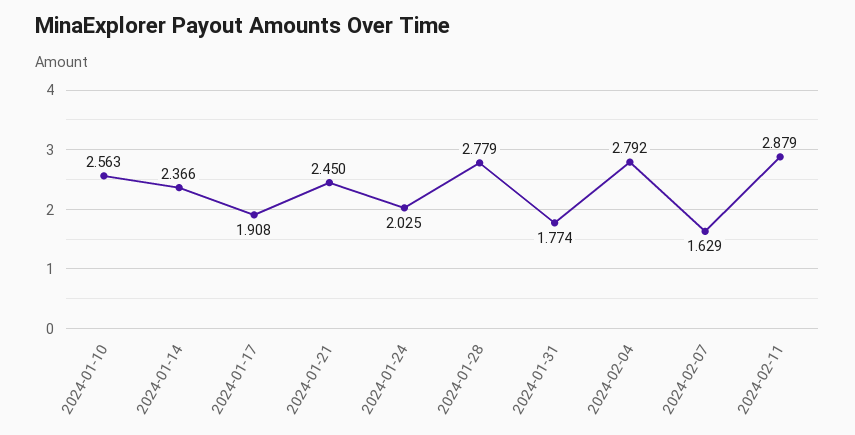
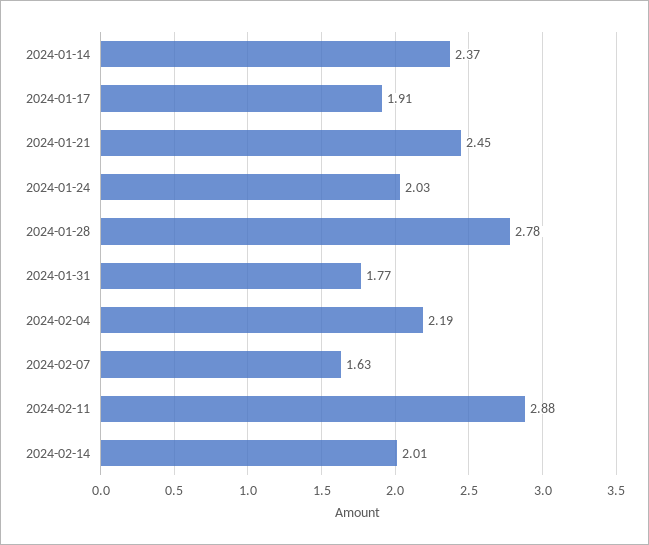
2024-01-10: 2.563 -> none
2024-02-04: 2.792 -> 2.19
2024-02-14: none -> 2.01

